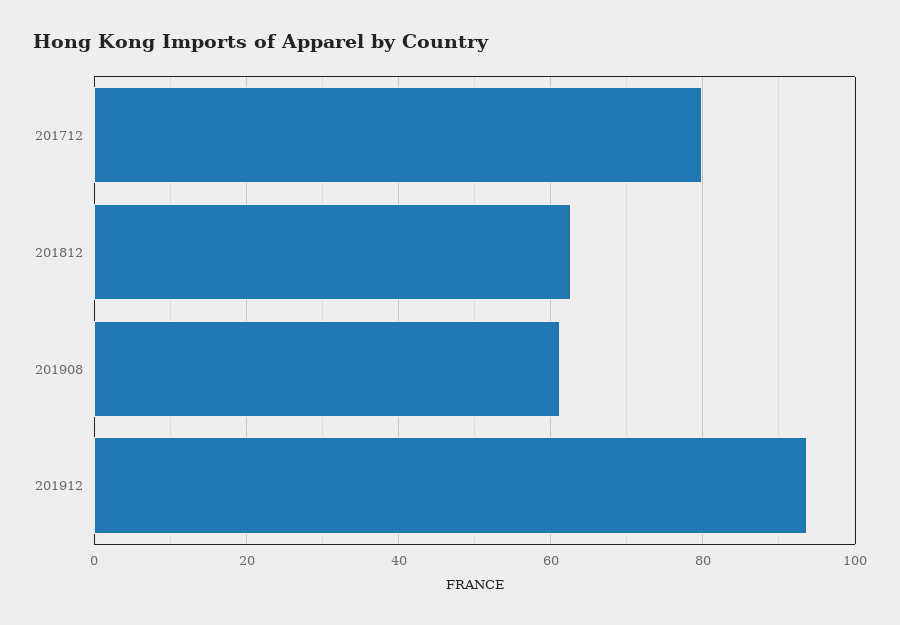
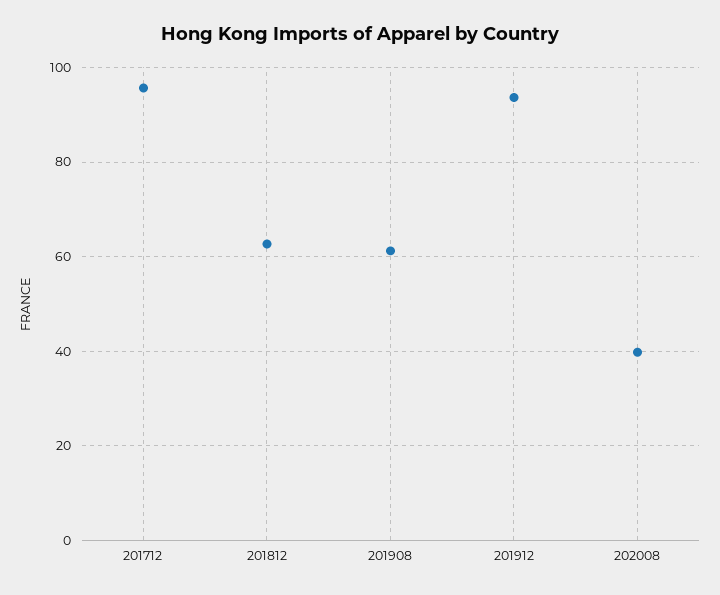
201712: 80 -> 96
202008: none -> 40

